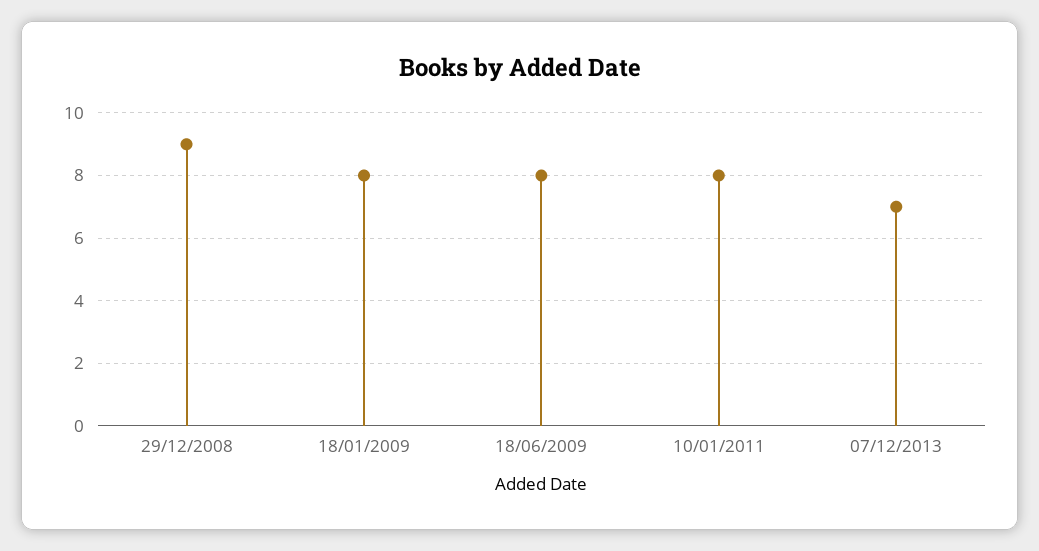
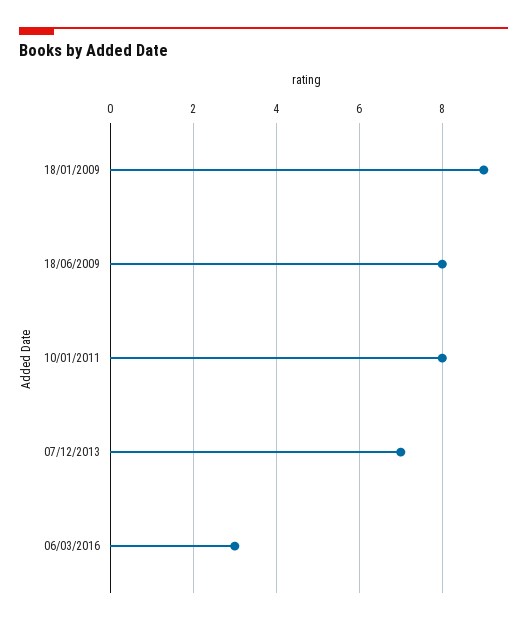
29/12/2008: 9 -> none
18/01/2009: 8 -> 9
06/03/2016: none -> 3

